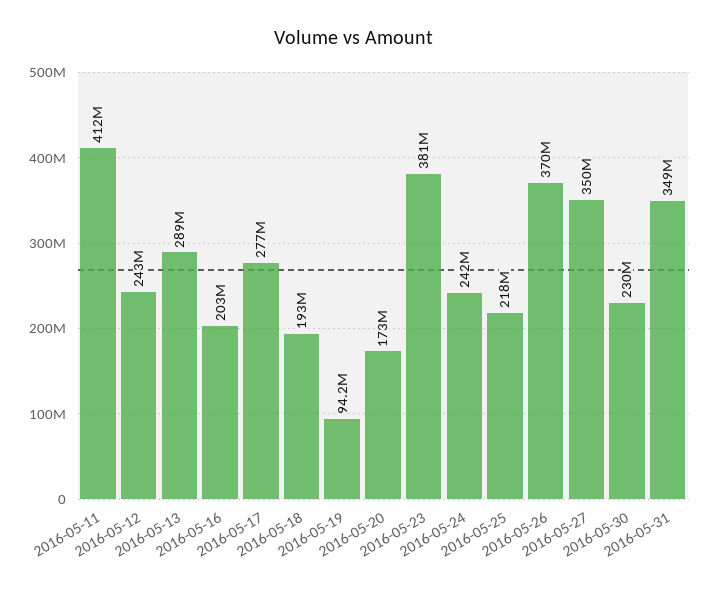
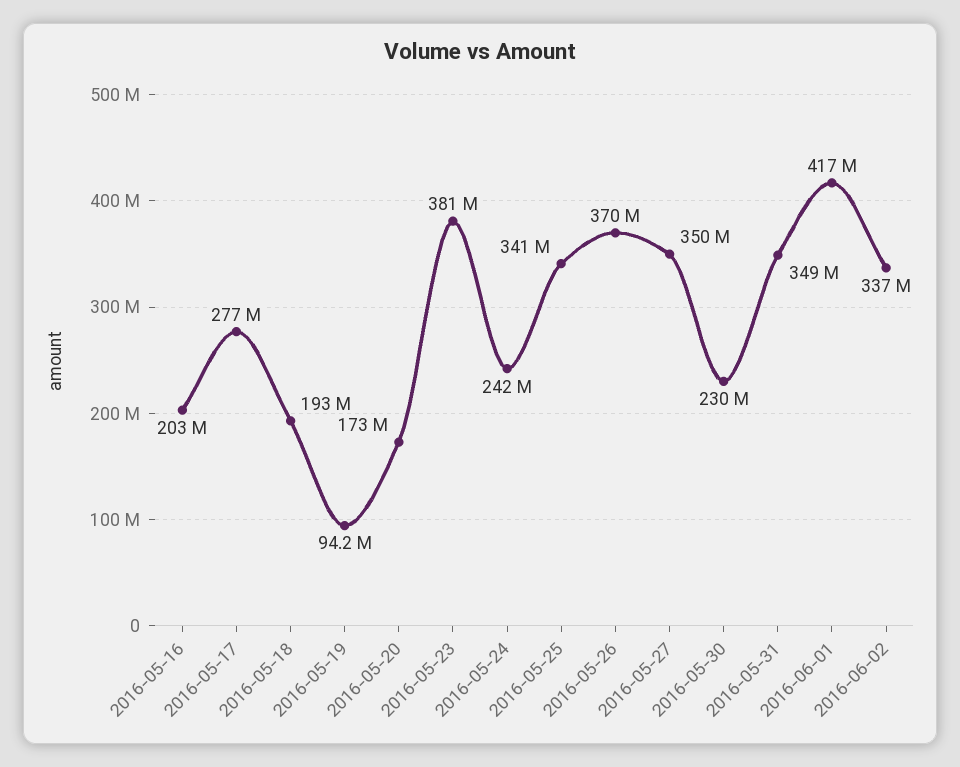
2016-05-11: 412000000 -> none
2016-05-12: 243000000 -> none
2016-05-13: 289000000 -> none
2016-05-25: 218000000 -> 341000000
2016-06-01: none -> 417000000
2016-06-02: none -> 337000000

